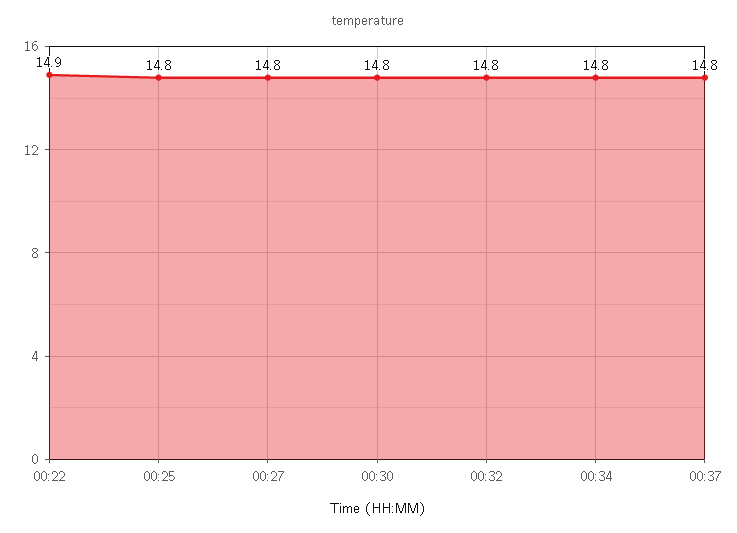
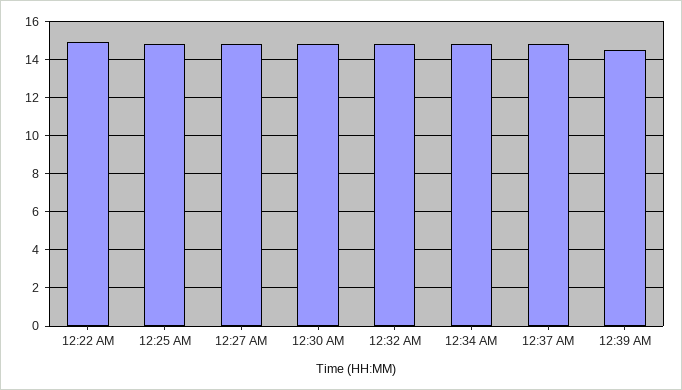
12:39 AM: none -> 14.5

